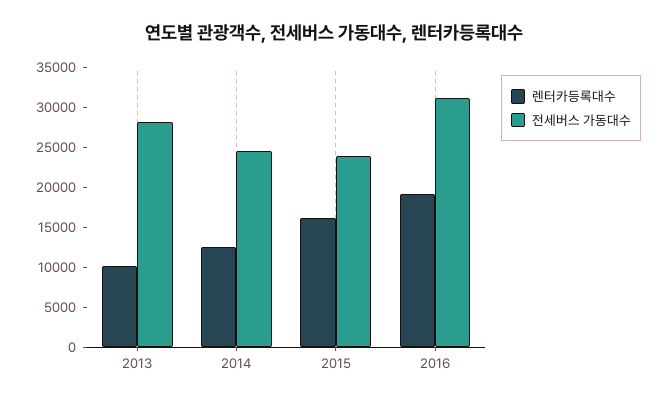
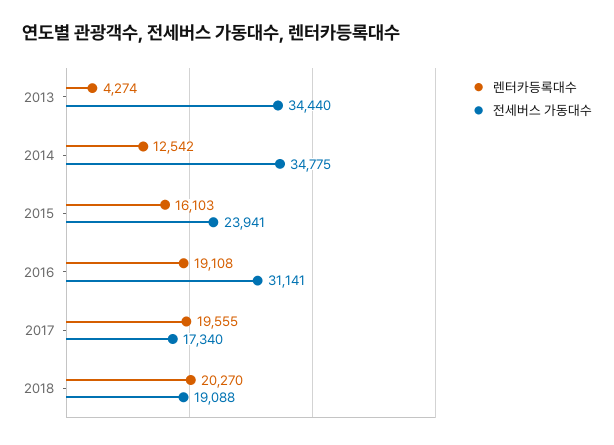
렌터카등록대수, 2013: 10000 -> 4274
전세버스 가동대수, 2013: 27500 -> 34440
전세버스 가동대수, 2014: 25000 -> 34775
렌터카등록대수, 2017: none -> 19555
전세버스 가동대수, 2017: none -> 17340
렌터카등록대수, 2018: none -> 20270
전세버스 가동대수, 2018: none -> 19088

